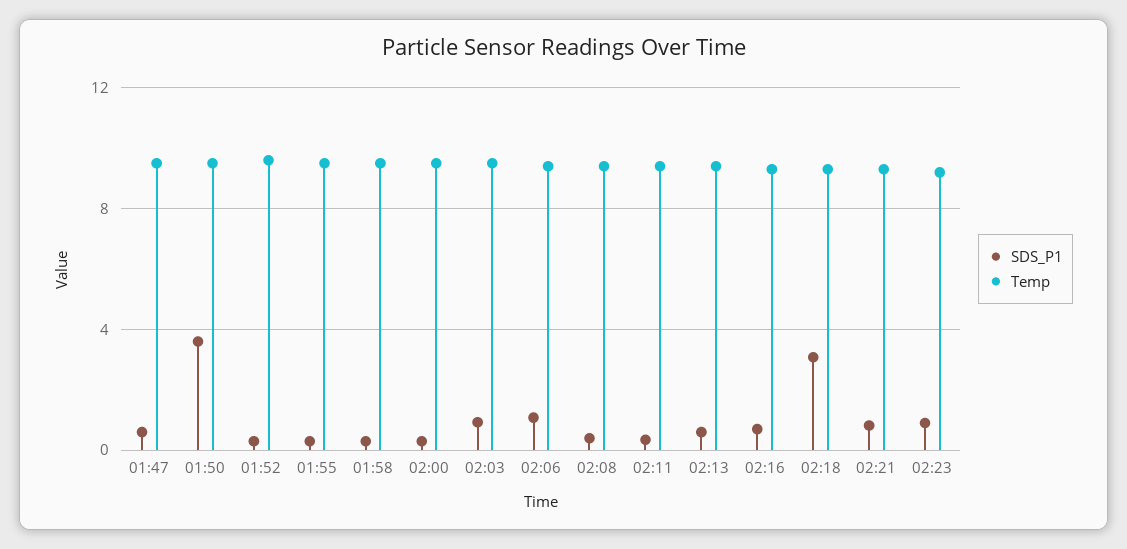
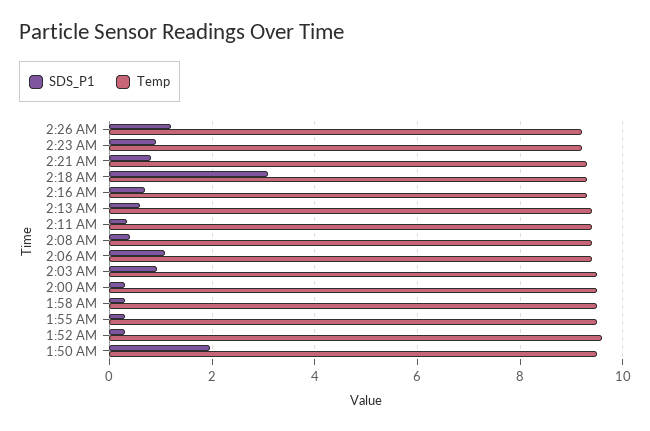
SDS_P1, 01:47: 0.5 -> none
Temp, 01:47: 9.5 -> none
SDS_P1, 01:50: 3.5 -> 2
SDS_P1, 2:26 AM: none -> 1.2
Temp, 2:26 AM: none -> 9.2

